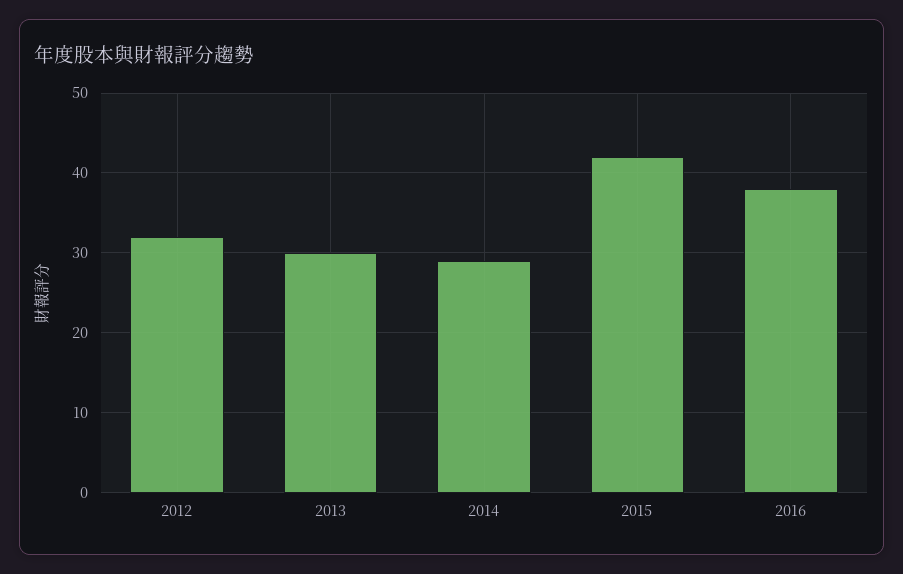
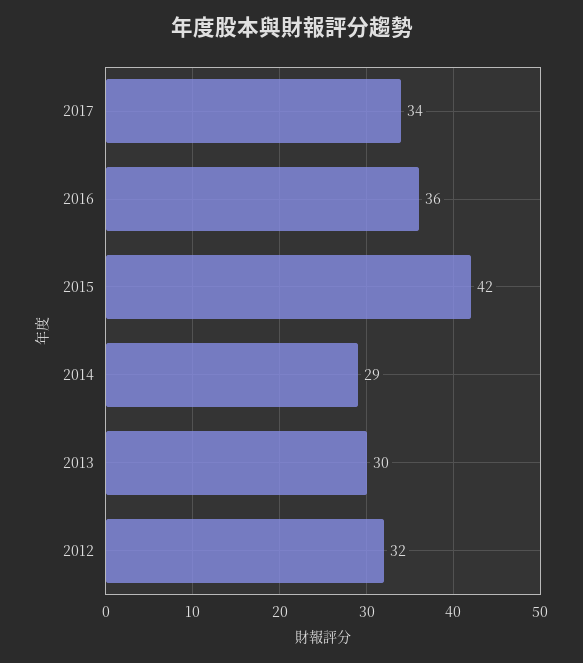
2016: 38 -> 36
2017: none -> 34

